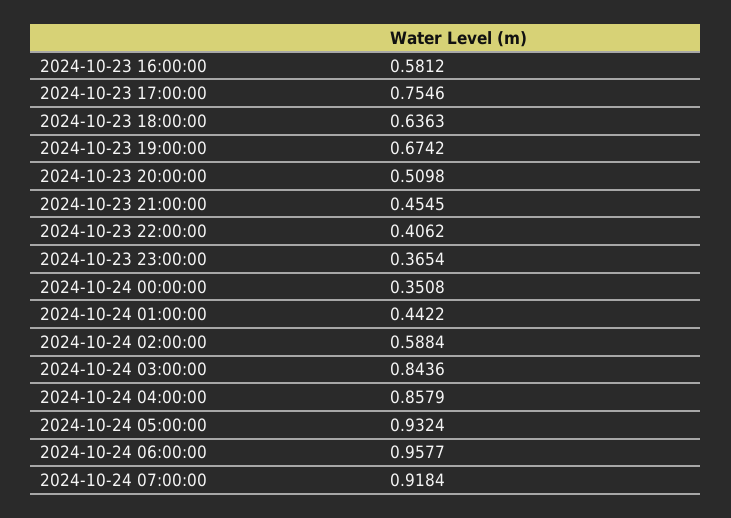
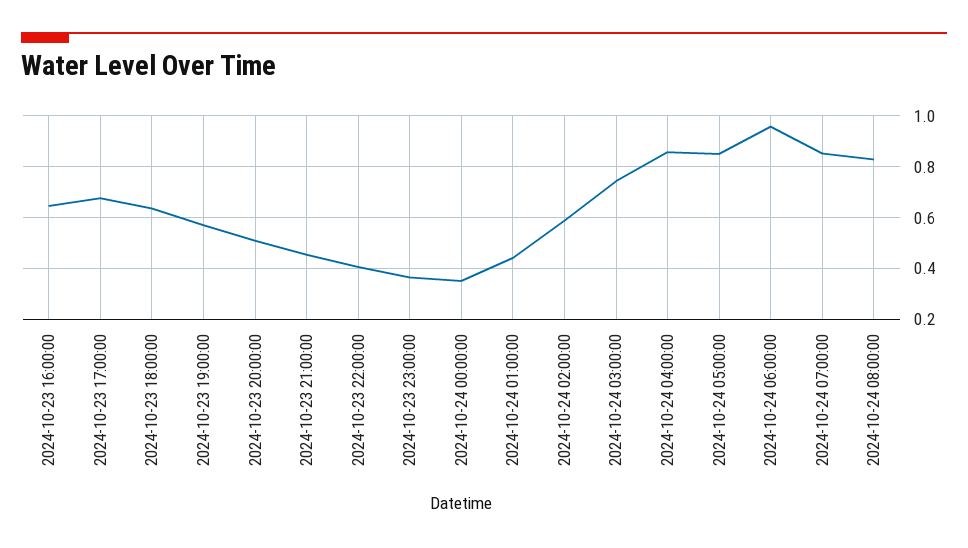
2024-10-23 16:00:00: 0.5812 -> 0.65
2024-10-23 17:00:00: 0.7546 -> 0.675
2024-10-23 19:00:00: 0.6742 -> 0.575
2024-10-24 03:00:00: 0.8436 -> 0.75
2024-10-24 05:00:00: 0.9324 -> 0.85
2024-10-24 07:00:00: 0.9184 -> 0.85
2024-10-24 08:00:00: none -> 0.825

